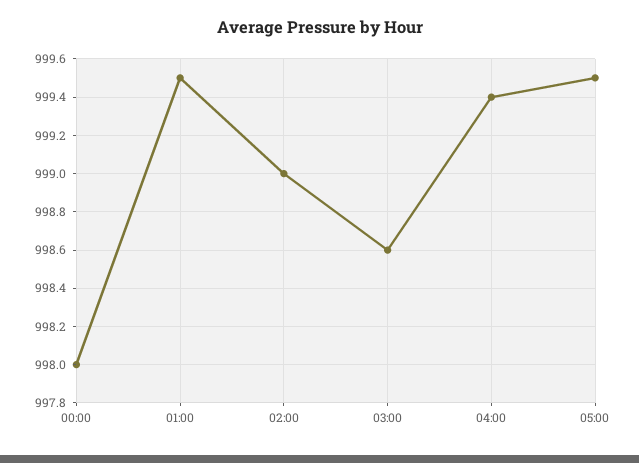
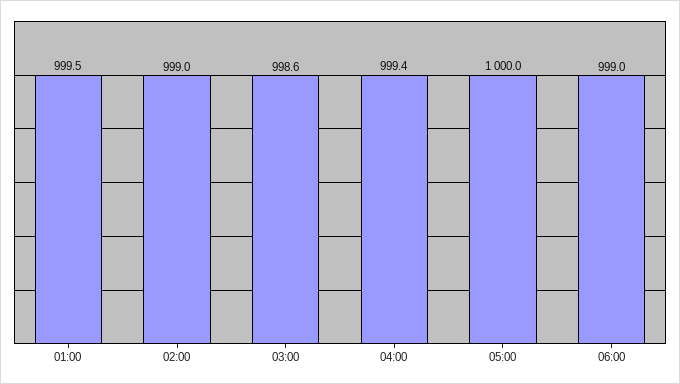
00:00: 998 -> none
05:00: 999.5 -> 1000
06:00: none -> 999

